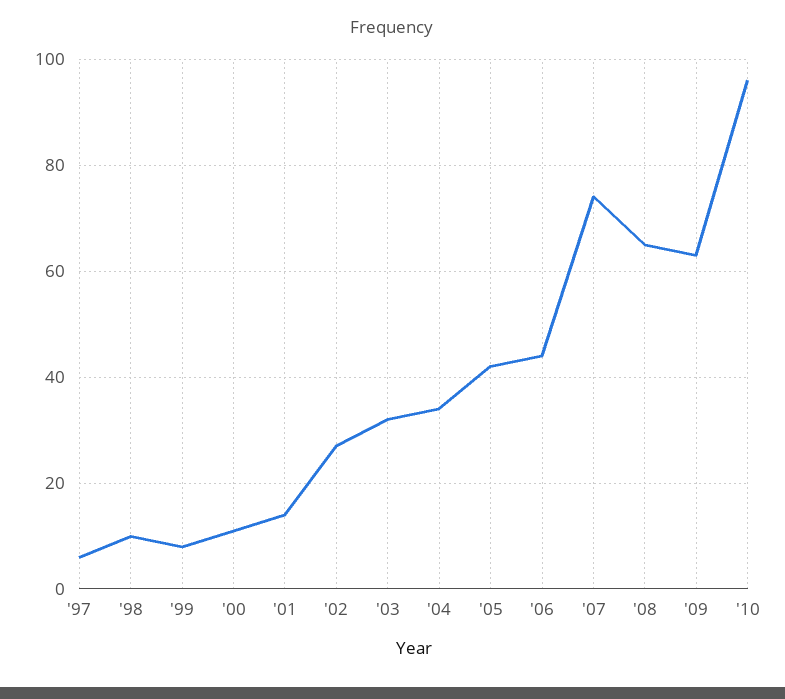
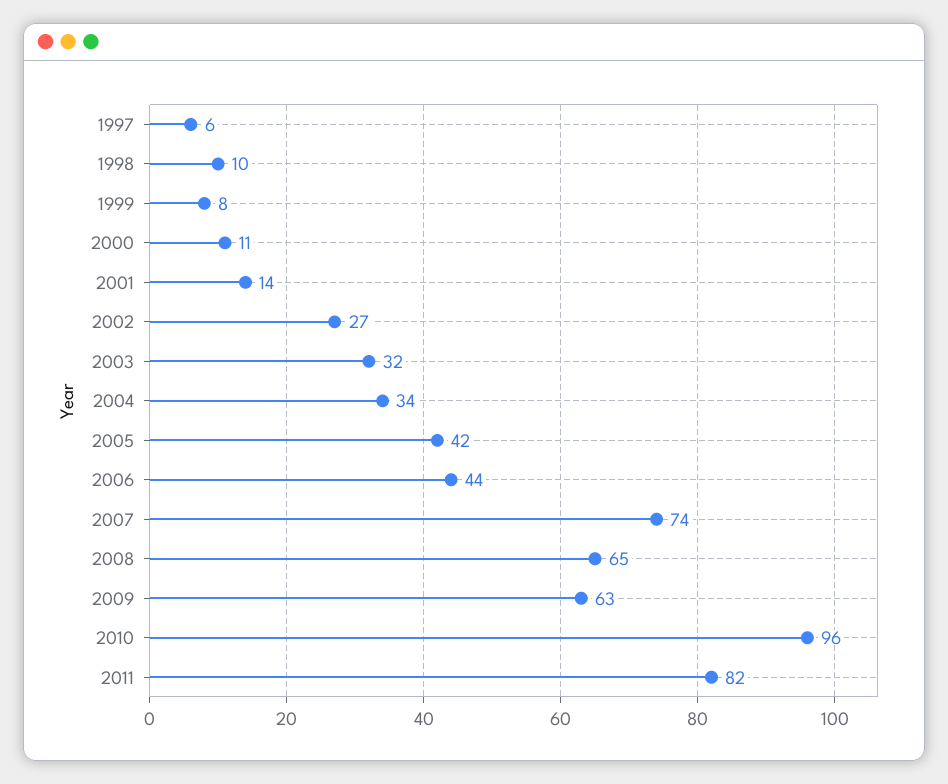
2011: none -> 82

